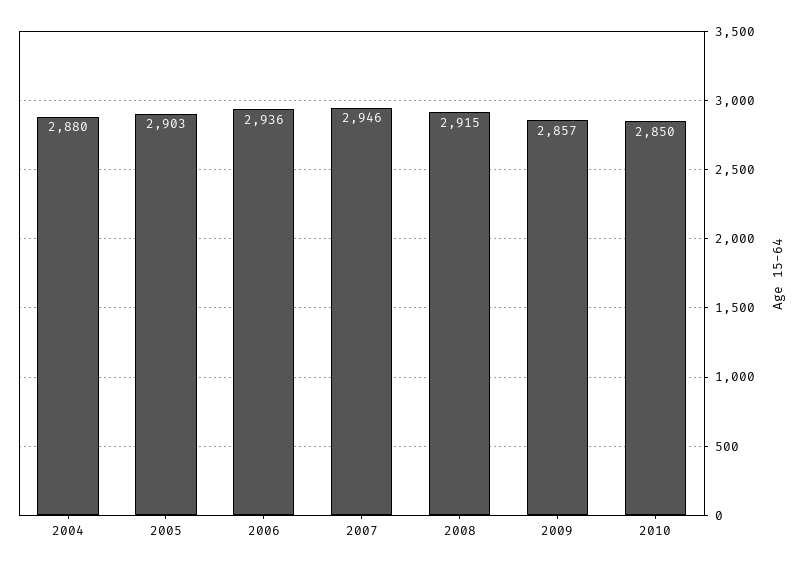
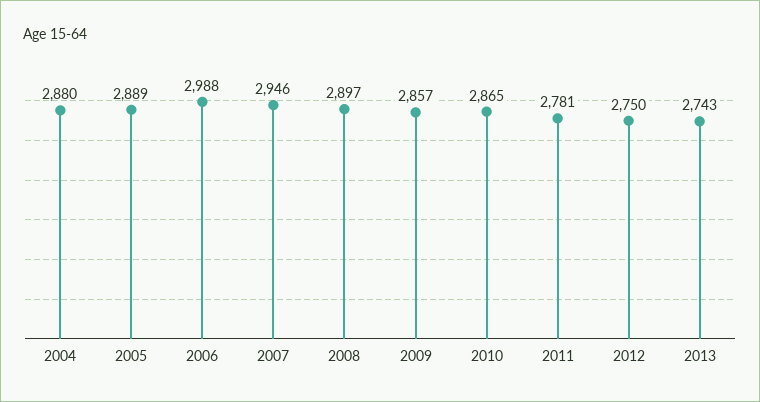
2005: 2903 -> 2889
2006: 2936 -> 2988
2008: 2915 -> 2897
2010: 2850 -> 2865
2011: none -> 2781
2012: none -> 2750
2013: none -> 2743

